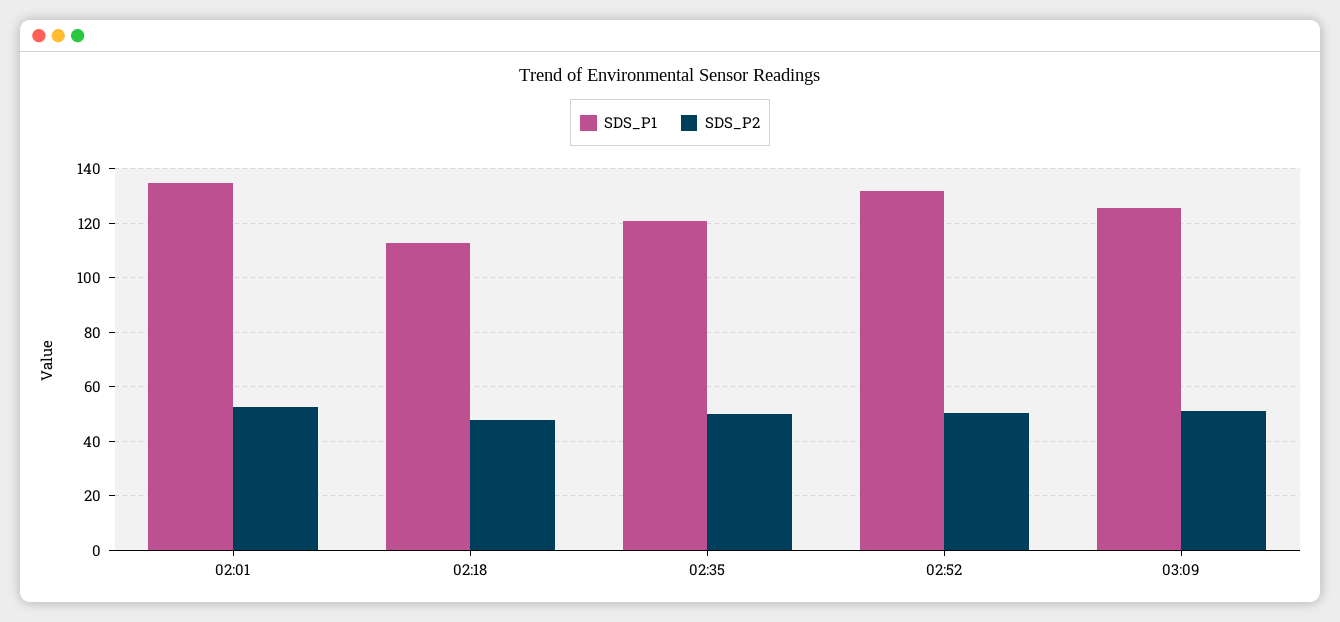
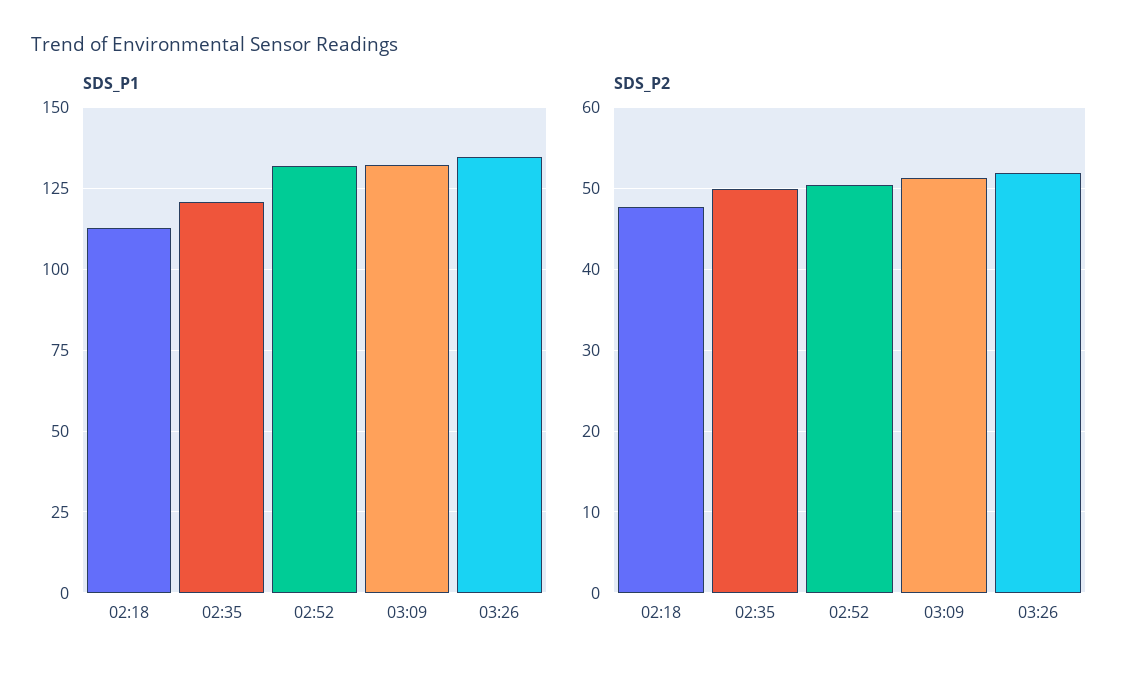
SDS_P1, 02:01: 135 -> none
SDS_P2, 02:01: 52.5 -> none
SDS_P1, 03:09: 125 -> 132.5
SDS_P1, 03:26: none -> 135
SDS_P2, 03:26: none -> 52

